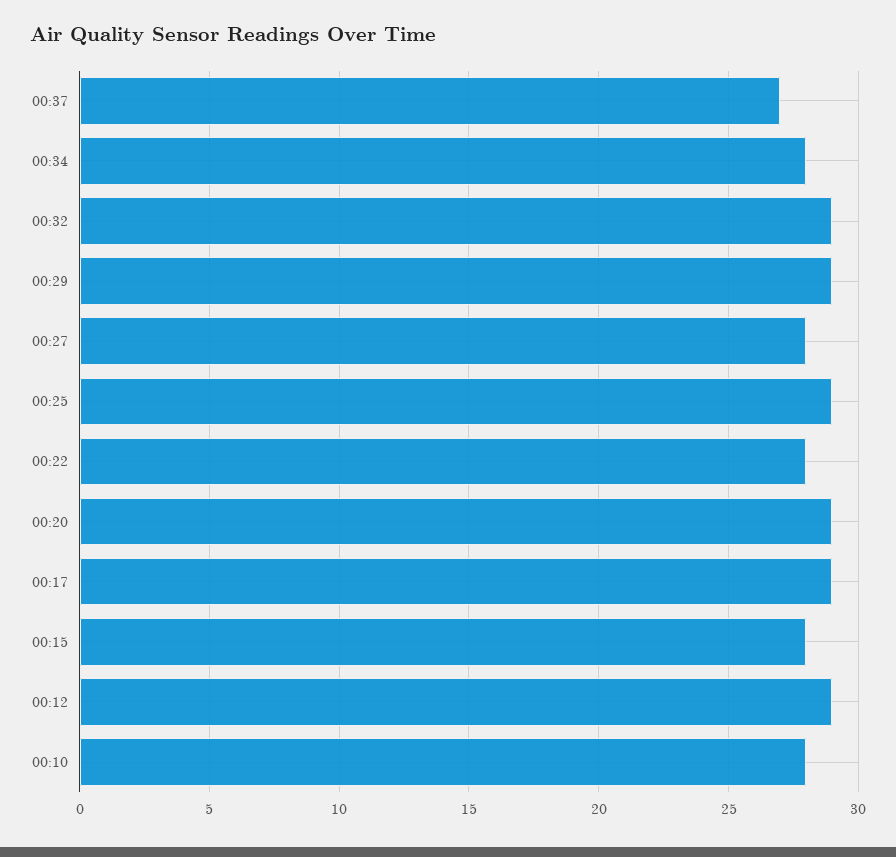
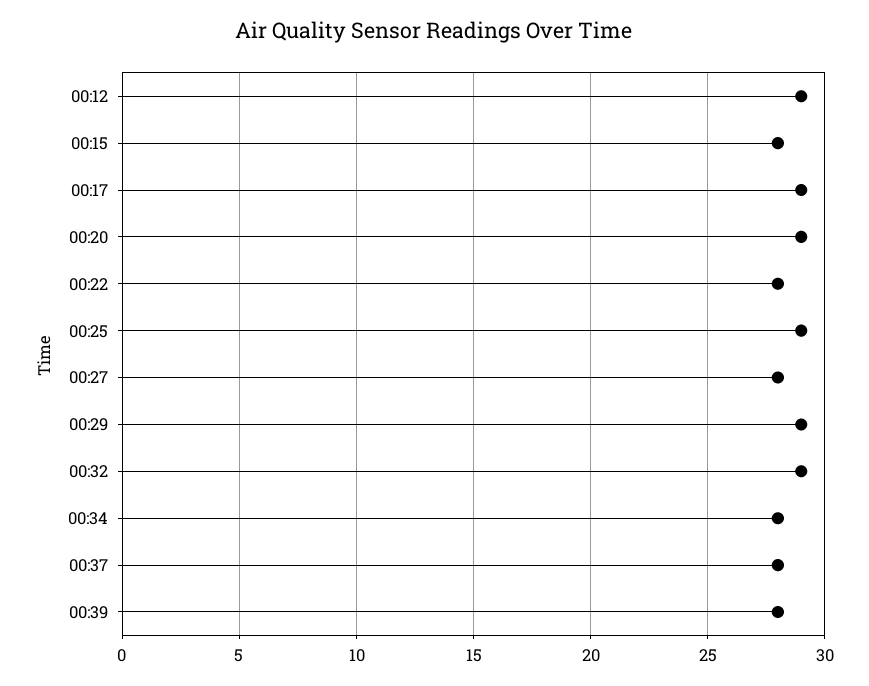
00:37: 27 -> 28
00:10: 28 -> none
00:39: none -> 28

